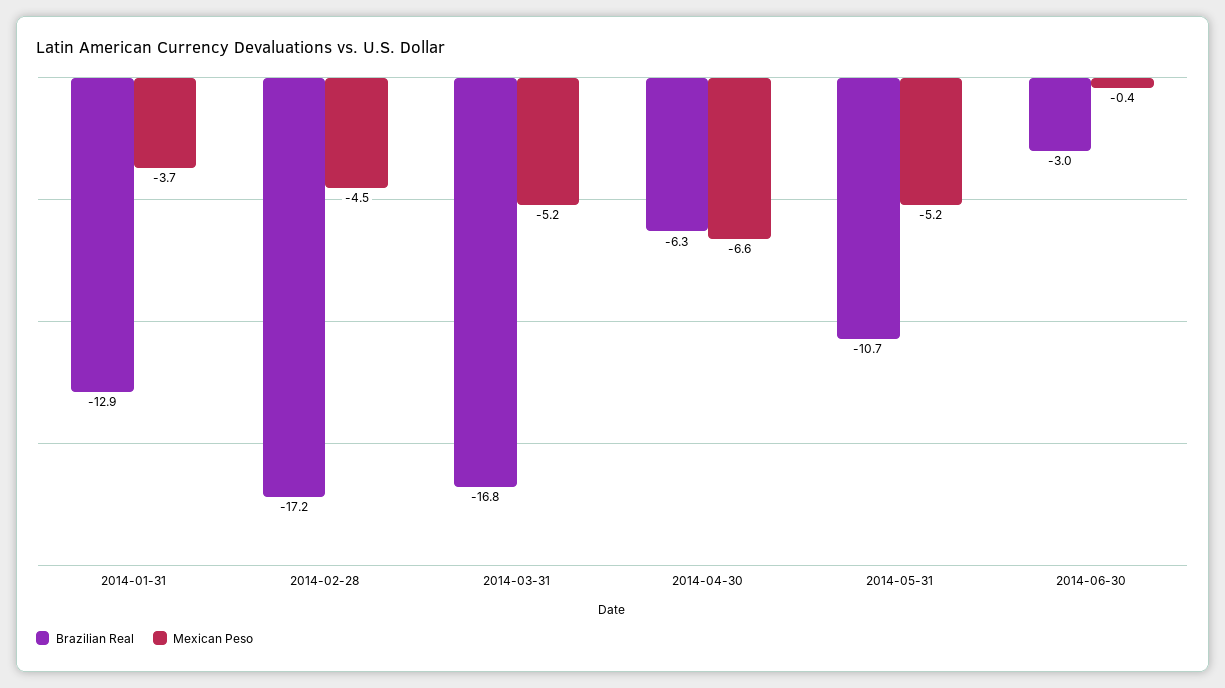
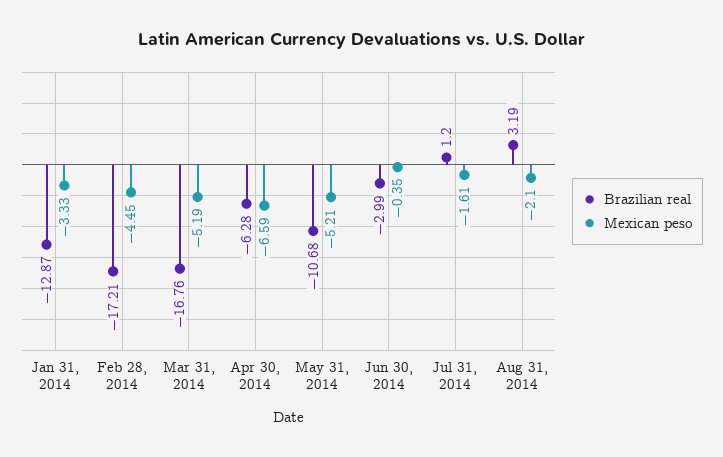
Mexican Peso, 2014-01-31: -3.7 -> -3.33
Brazilian Real, Jul 31, 2014: none -> 1.2
Mexican Peso, Jul 31, 2014: none -> -1.61
Brazilian Real, Aug 31, 2014: none -> 3.19
Mexican Peso, Aug 31, 2014: none -> -2.1

